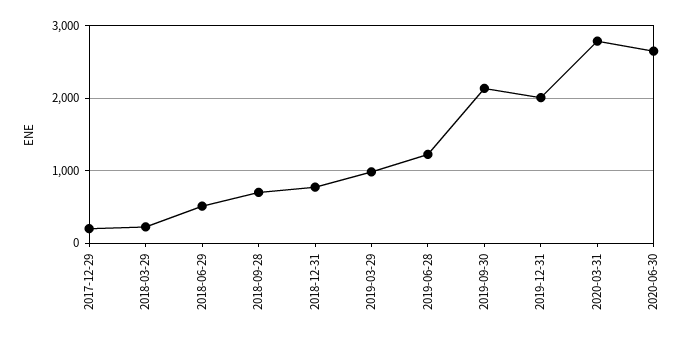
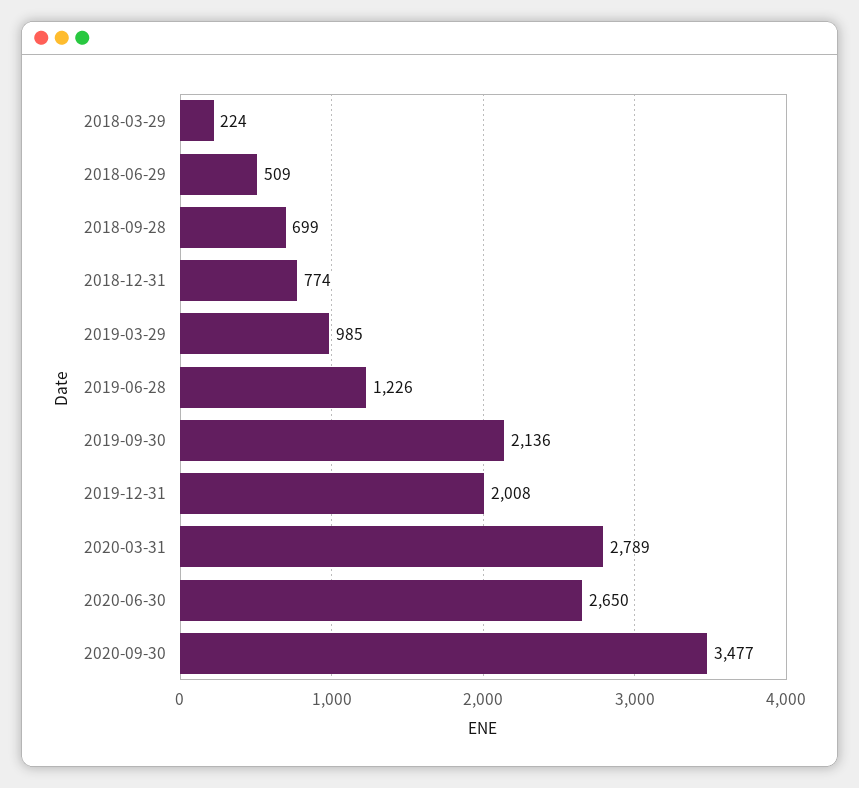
2017-12-29: 200 -> none
2020-09-30: none -> 3477

